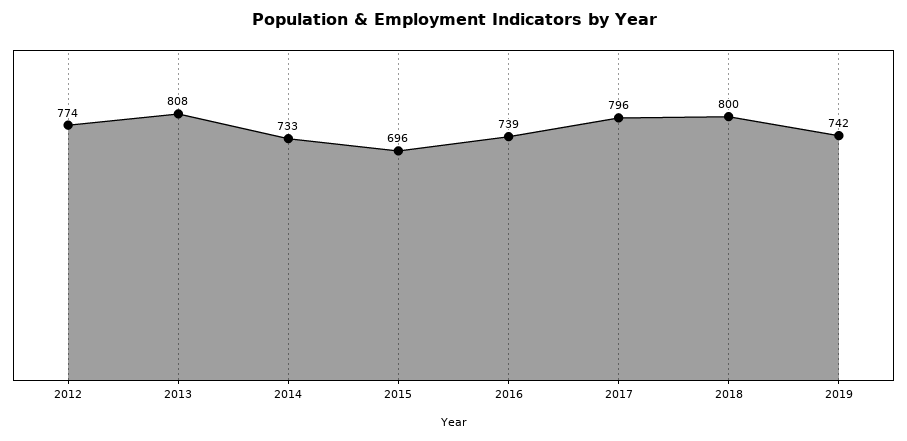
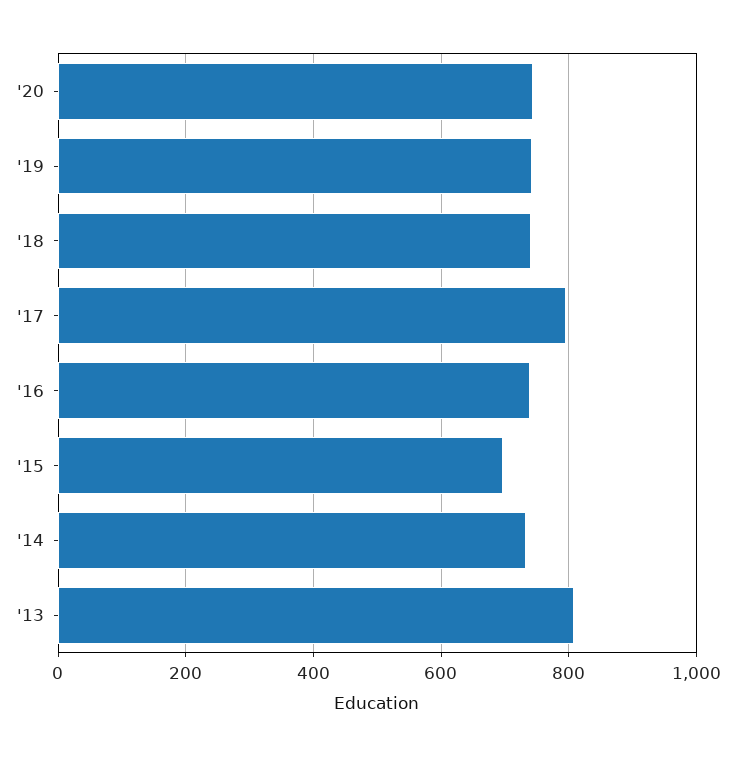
2012: 774 -> none
2018: 800 -> 740
'20: none -> 740

